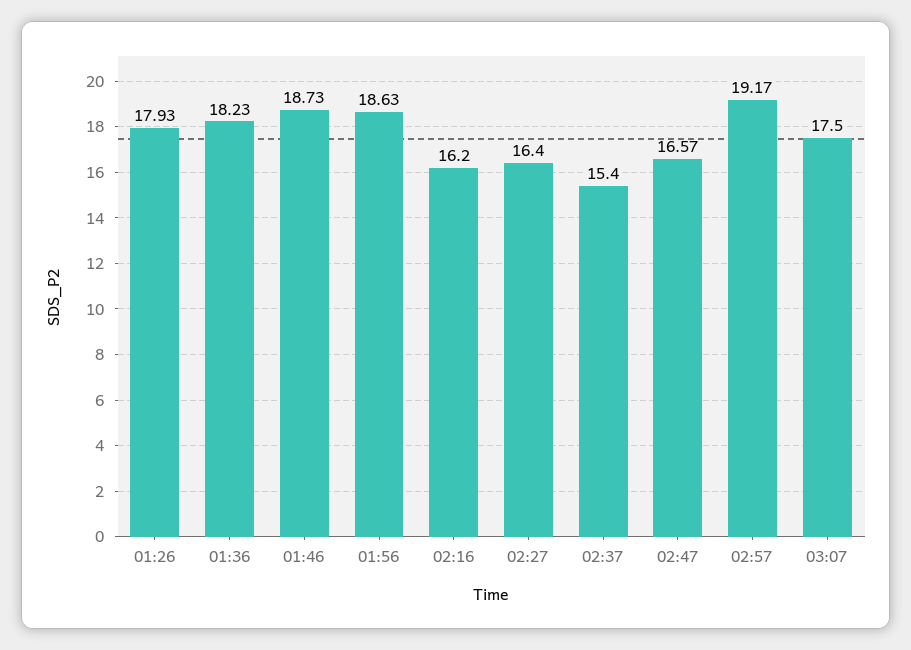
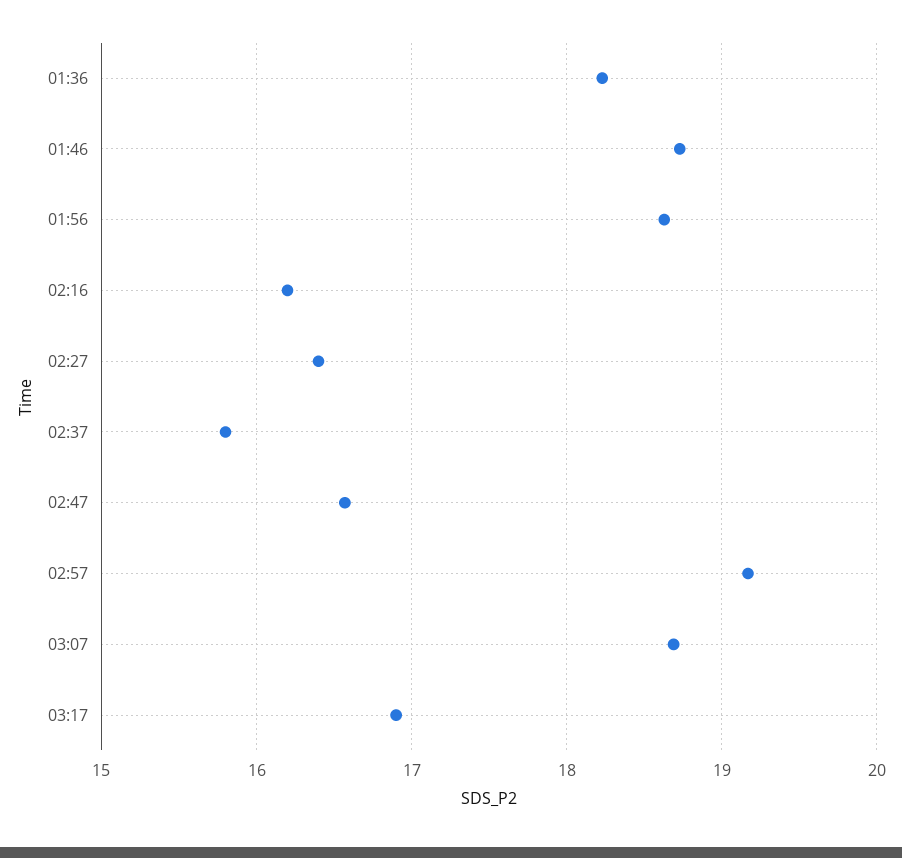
01:26: 17.93 -> none
02:37: 15.4 -> 15.8
03:07: 17.5 -> 18.7
03:17: none -> 16.9

